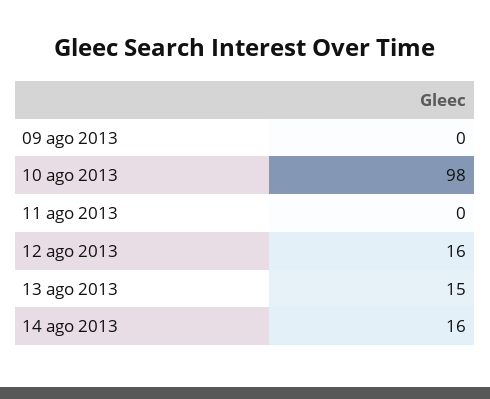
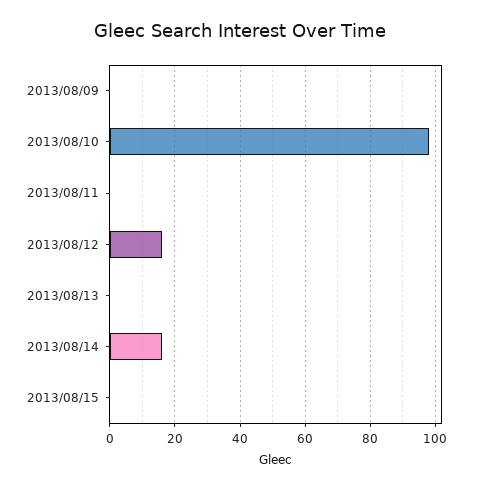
13 ago 2013: 15 -> 0
2013/08/15: none -> 0

